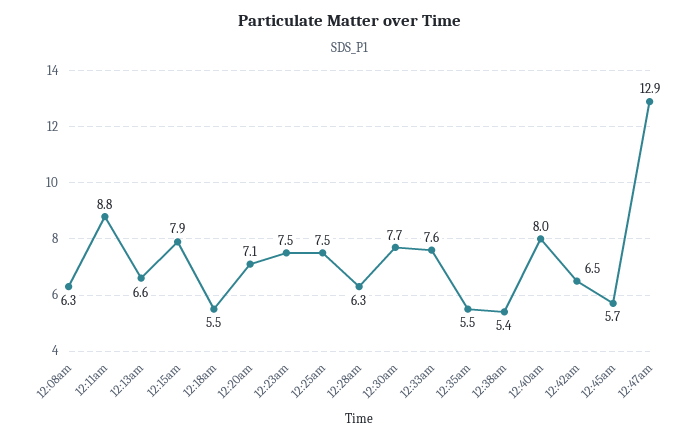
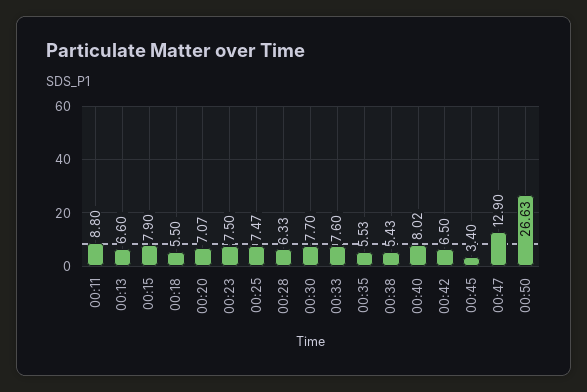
12:08am: 6.3 -> none
12:45am: 5.7 -> 3.4
00:50: none -> 26.63

